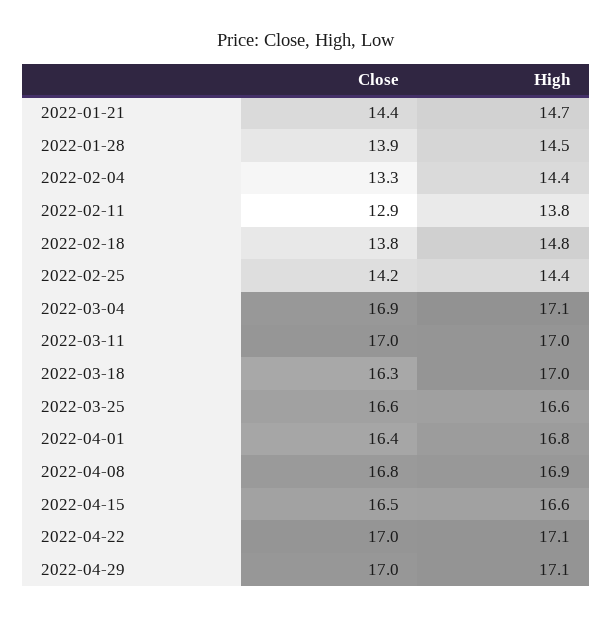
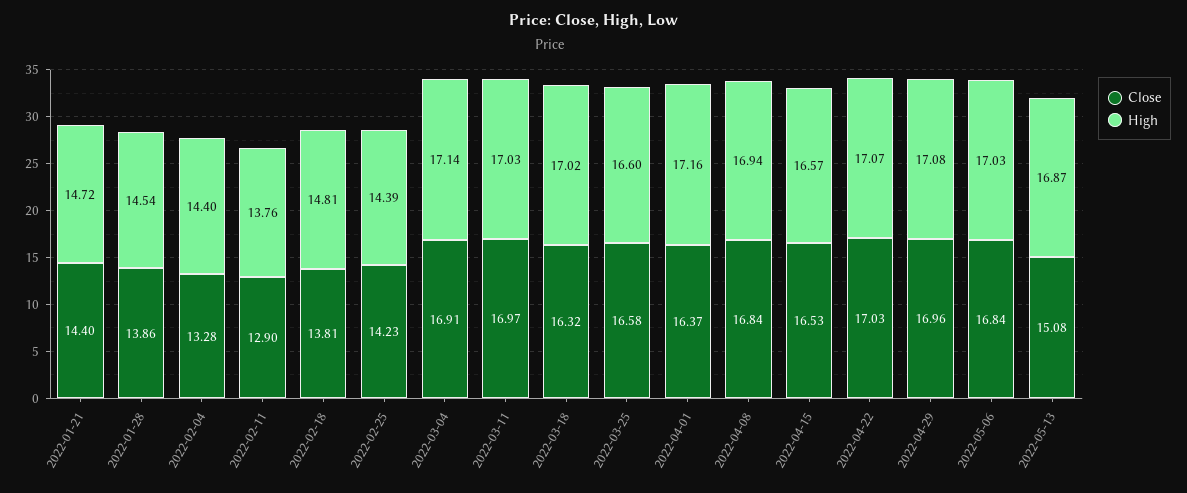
High, 2022-04-01: 16.8 -> 17.16
Close, 2022-05-06: none -> 16.84
High, 2022-05-06: none -> 17.03
Close, 2022-05-13: none -> 15.08
High, 2022-05-13: none -> 16.87

